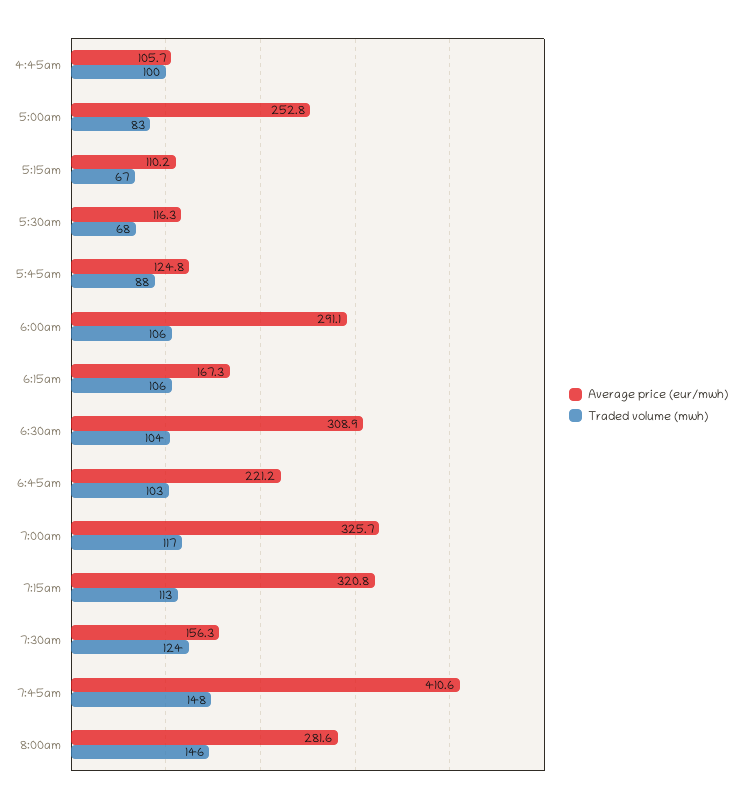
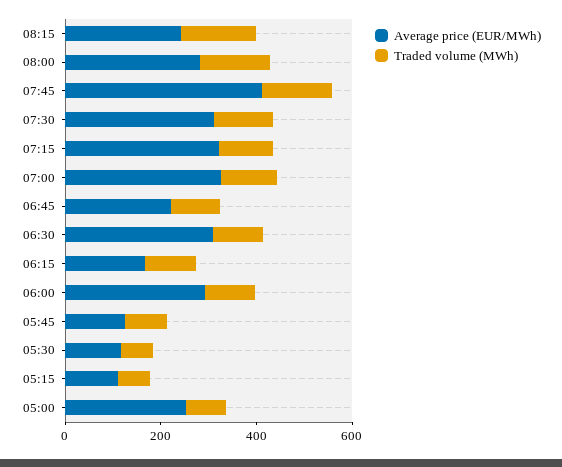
Average price (eur/mwh), 4:45am: 105.7 -> none
Traded volume (mwh), 4:45am: 100 -> none
Average price (eur/mwh), 7:30am: 156.3 -> 300
Average price (eur/mwh), 08:15: none -> 250
Traded volume (mwh), 08:15: none -> 150

